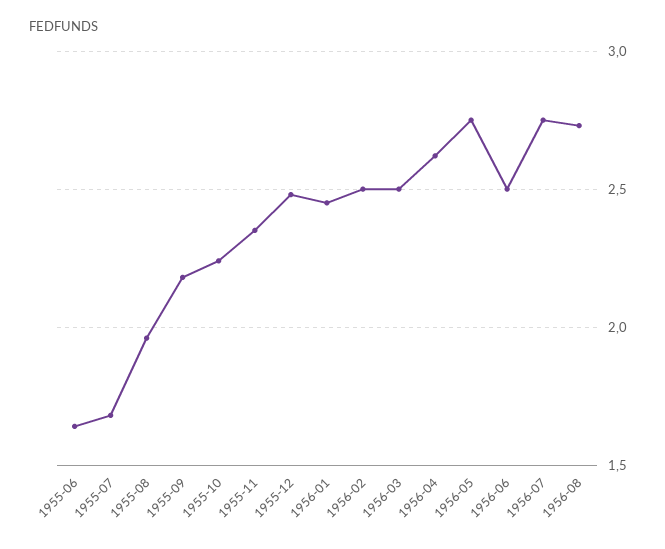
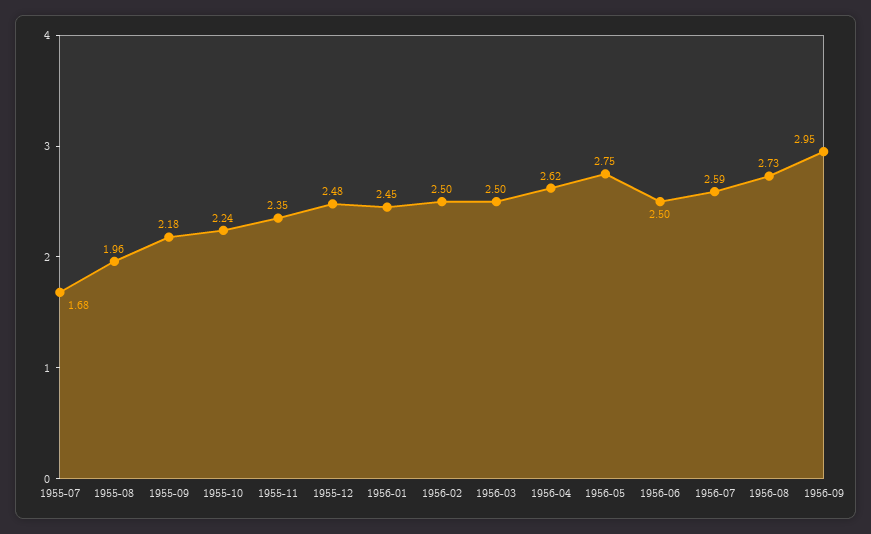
1955-06: 1.65 -> none
1956-07: 2.75 -> 2.59
1956-09: none -> 2.95

